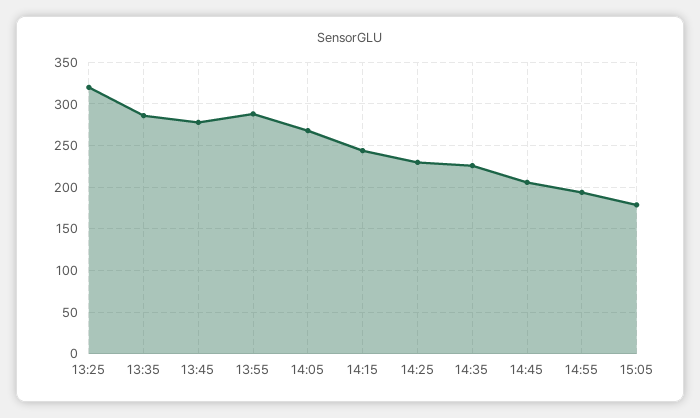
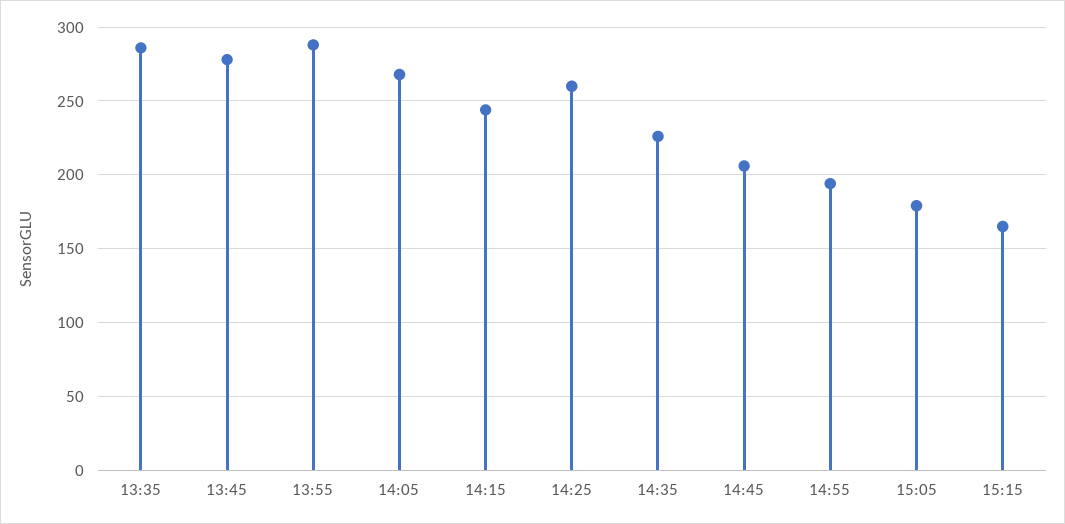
13:25: 320 -> none
14:25: 230 -> 260
15:15: none -> 165

